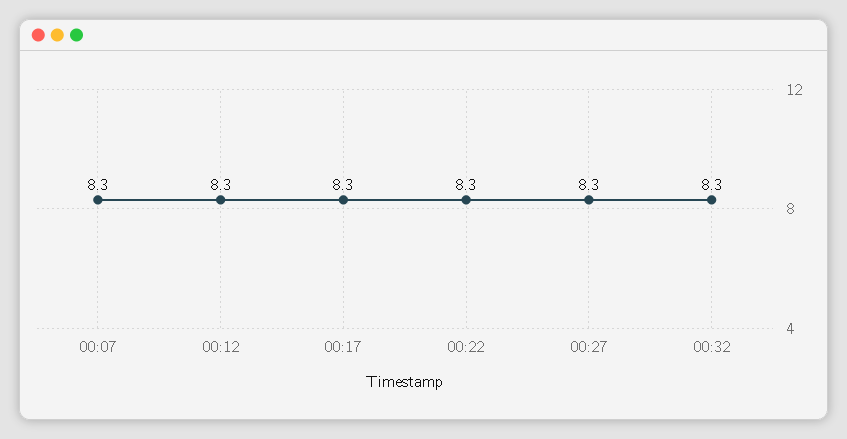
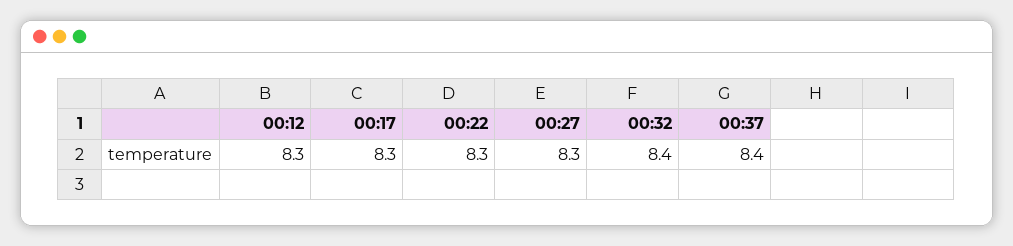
00:07: 8.3 -> none
00:32: 8.3 -> 8.4
00:37: none -> 8.4

